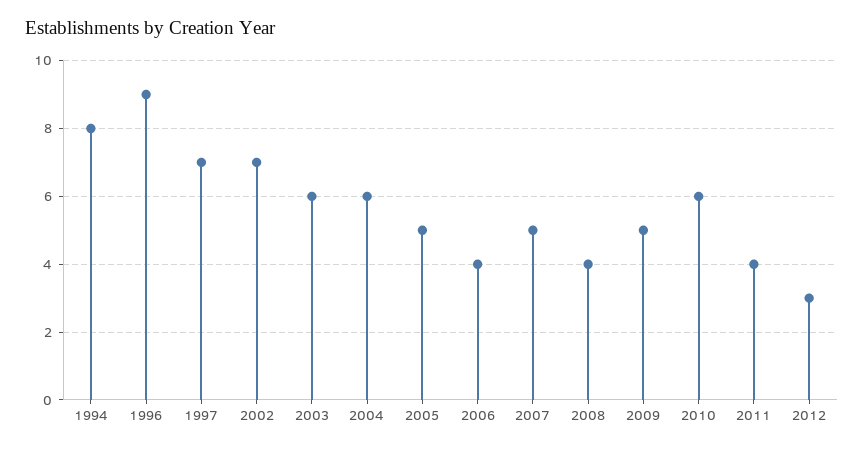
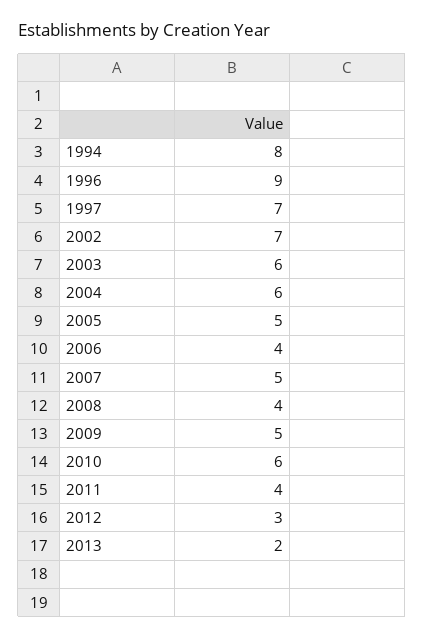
2013: none -> 2

